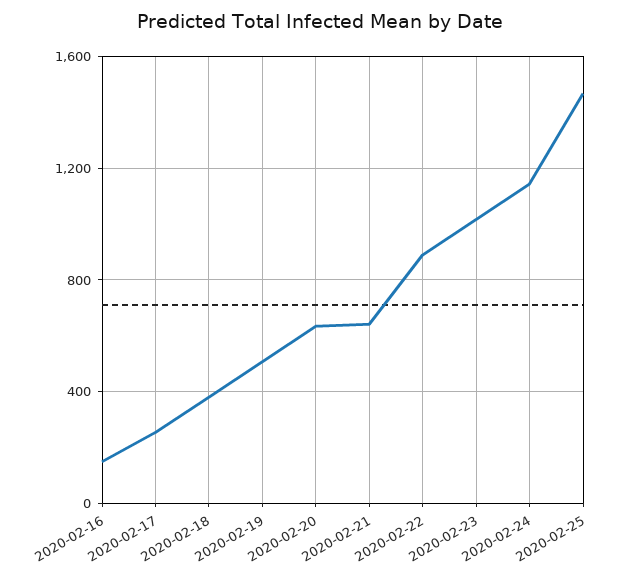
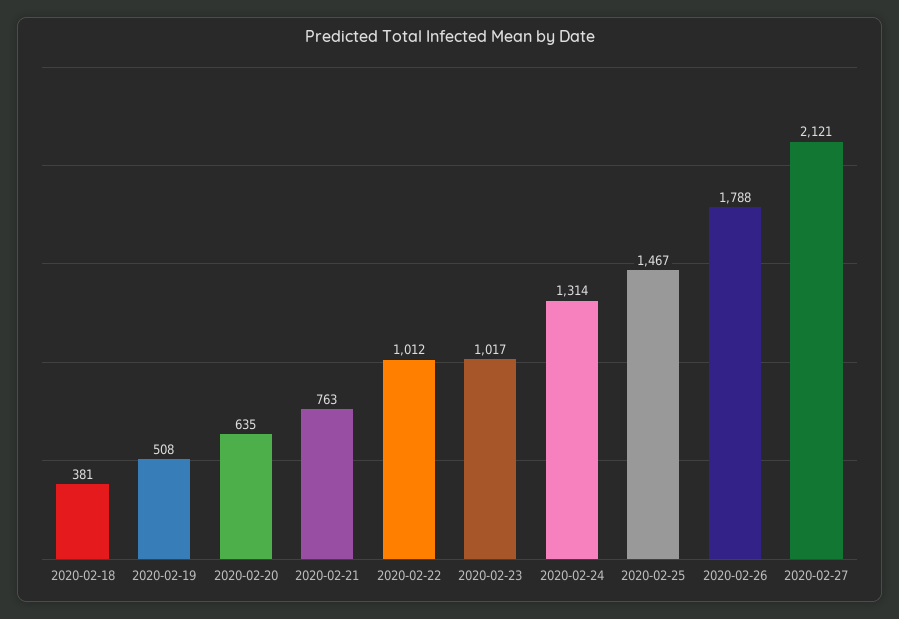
2020-02-16: 150 -> none
2020-02-17: 250 -> none
2020-02-21: 650 -> 763
2020-02-22: 900 -> 1012
2020-02-24: 1150 -> 1314
2020-02-26: none -> 1788
2020-02-27: none -> 2121

